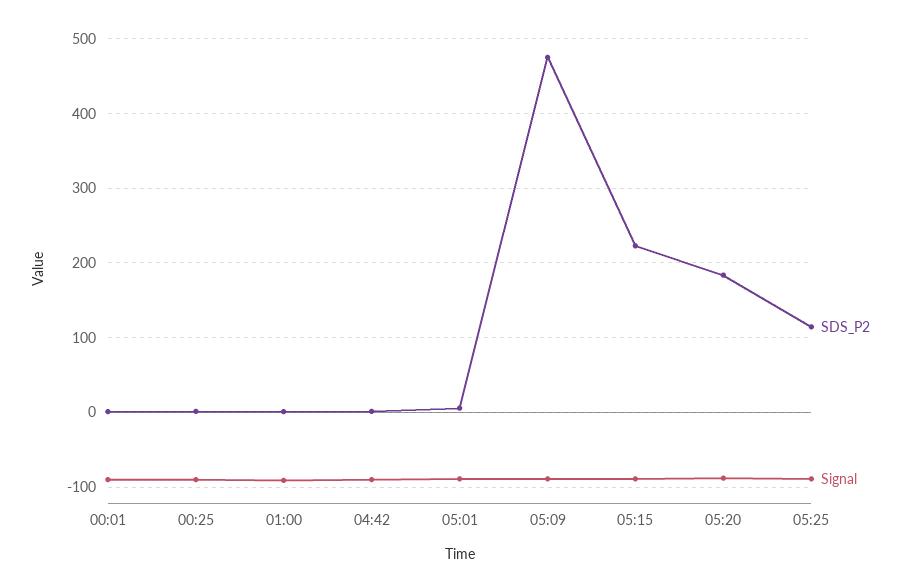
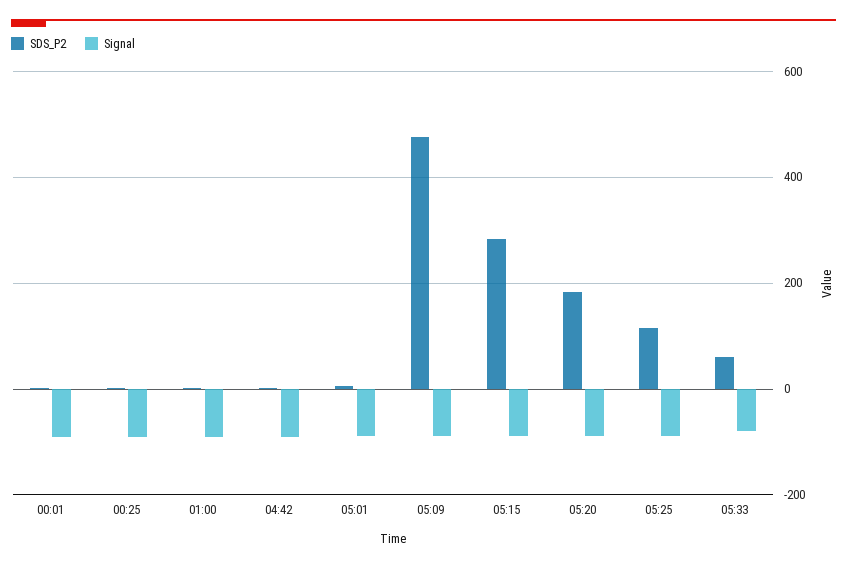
SDS_P2, 05:15: 220 -> 280
SDS_P2, 05:33: none -> 60
Signal, 05:33: none -> -80

